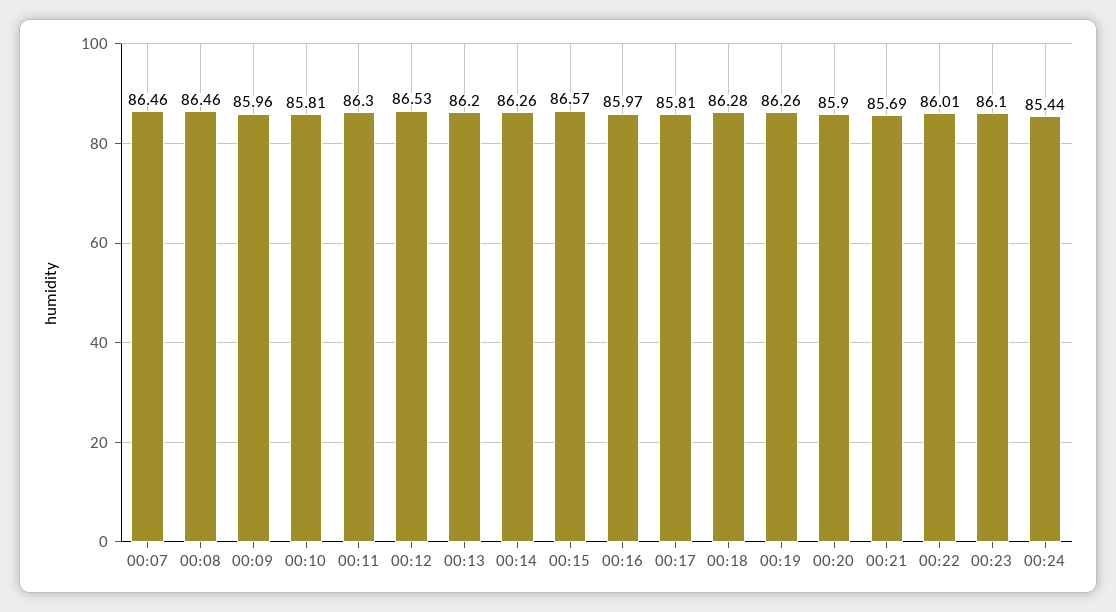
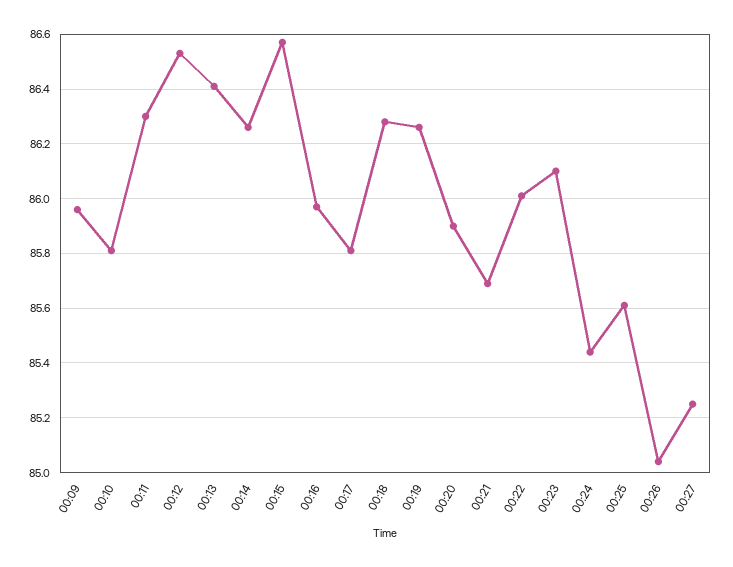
00:07: 86.46 -> none
00:08: 86.46 -> none
00:13: 86.2 -> 86.4
00:25: none -> 85.6
00:26: none -> 85.05
00:27: none -> 85.25

